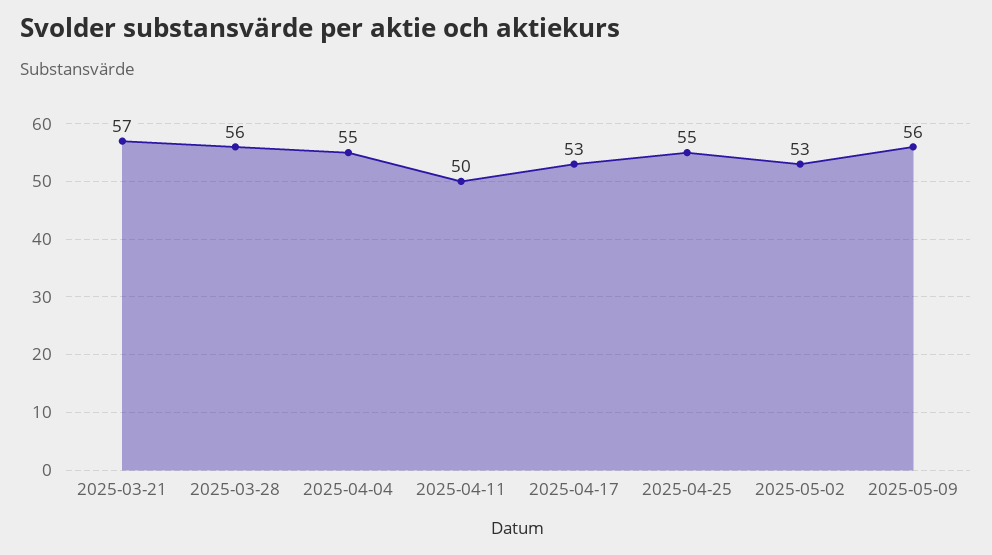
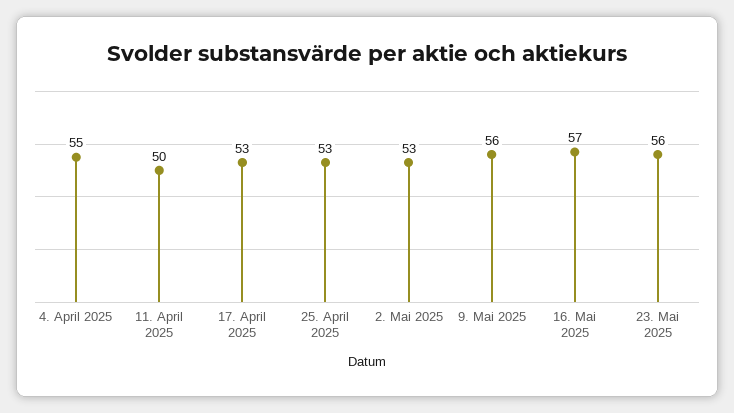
2025-03-21: 57 -> none
2025-03-28: 56 -> none
2025-04-25: 55 -> 53
16. Mai 2025: none -> 57
23. Mai 2025: none -> 56

